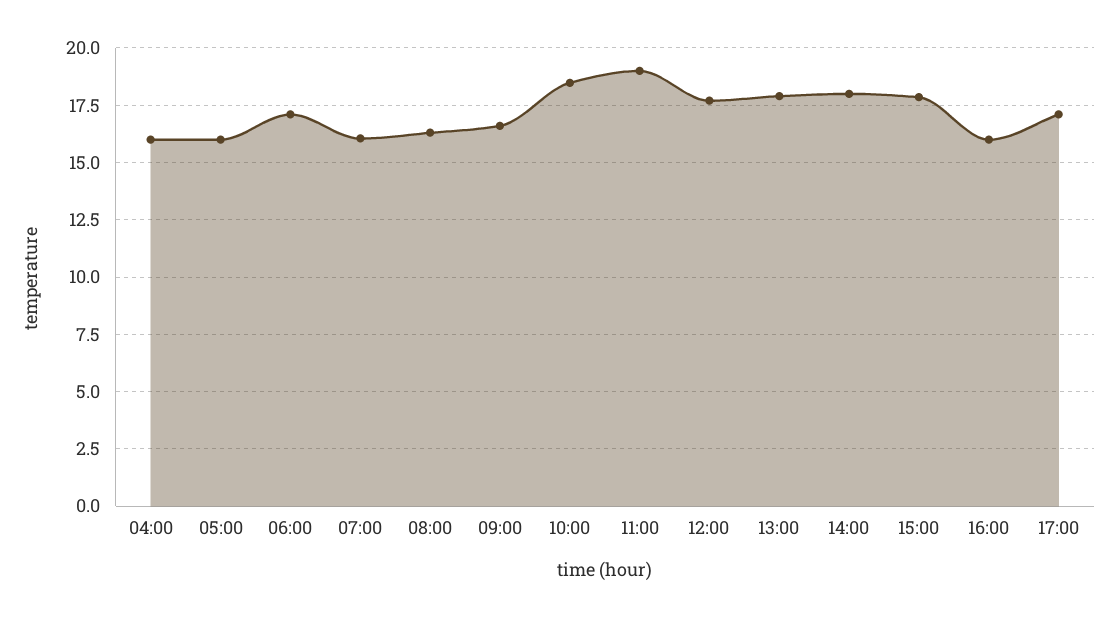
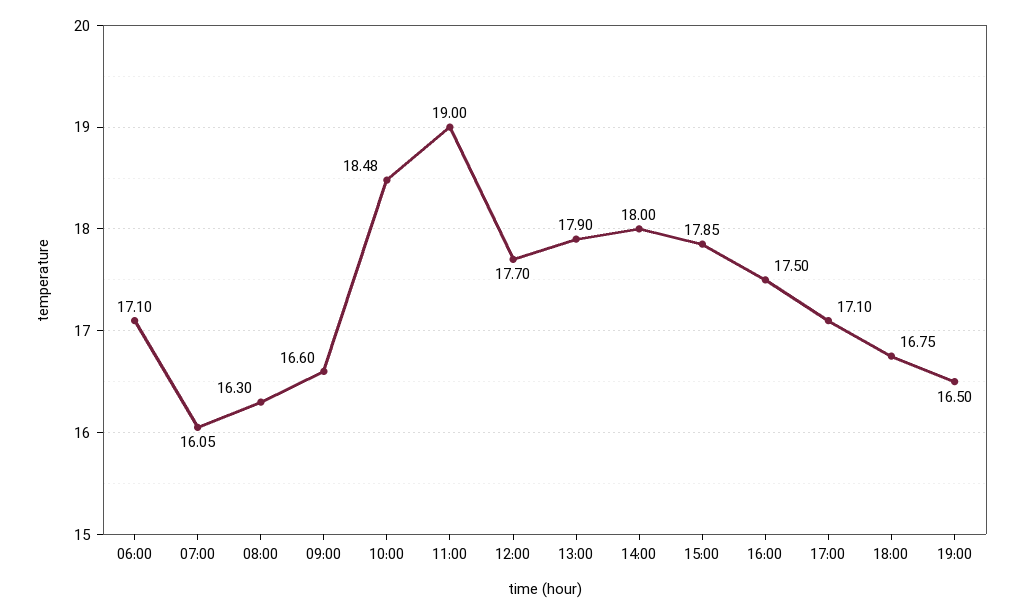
04:00: 16 -> none
05:00: 16 -> none
16:00: 16 -> 17.5
18:00: none -> 16.75
19:00: none -> 16.5

